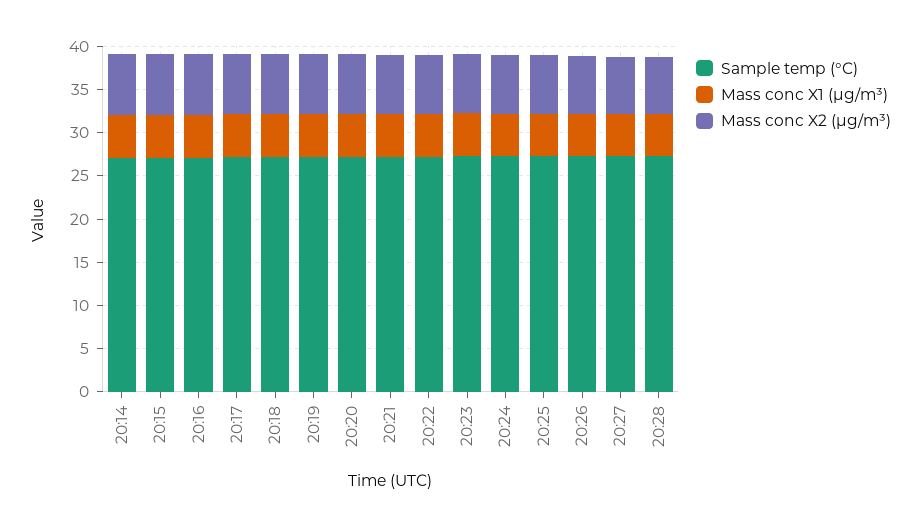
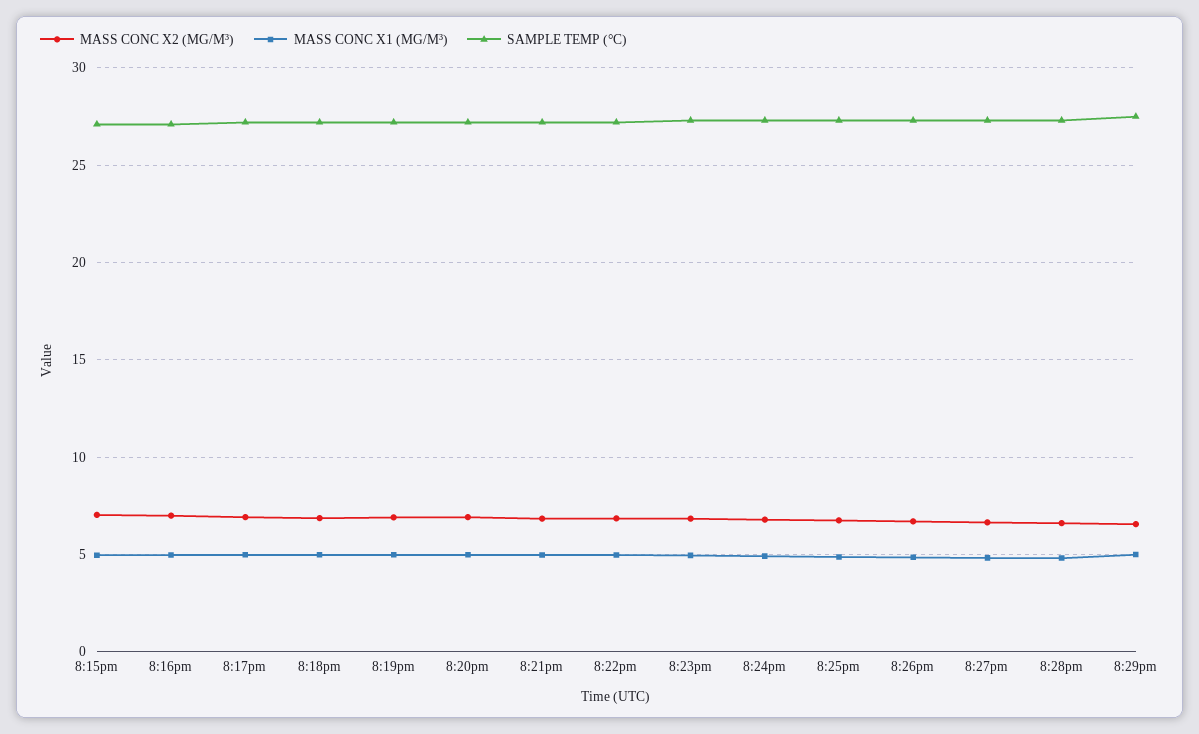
Sample temp (°C), 20:14: 27 -> none
Mass conc X1 (μg/m³), 20:14: 5 -> none
Mass conc X2 (μg/m³), 20:14: 7 -> none
Mass conc X2 (μg/m³), 8:29pm: none -> 6.5
Mass conc X1 (μg/m³), 8:29pm: none -> 5
Sample temp (°C), 8:29pm: none -> 27.5

